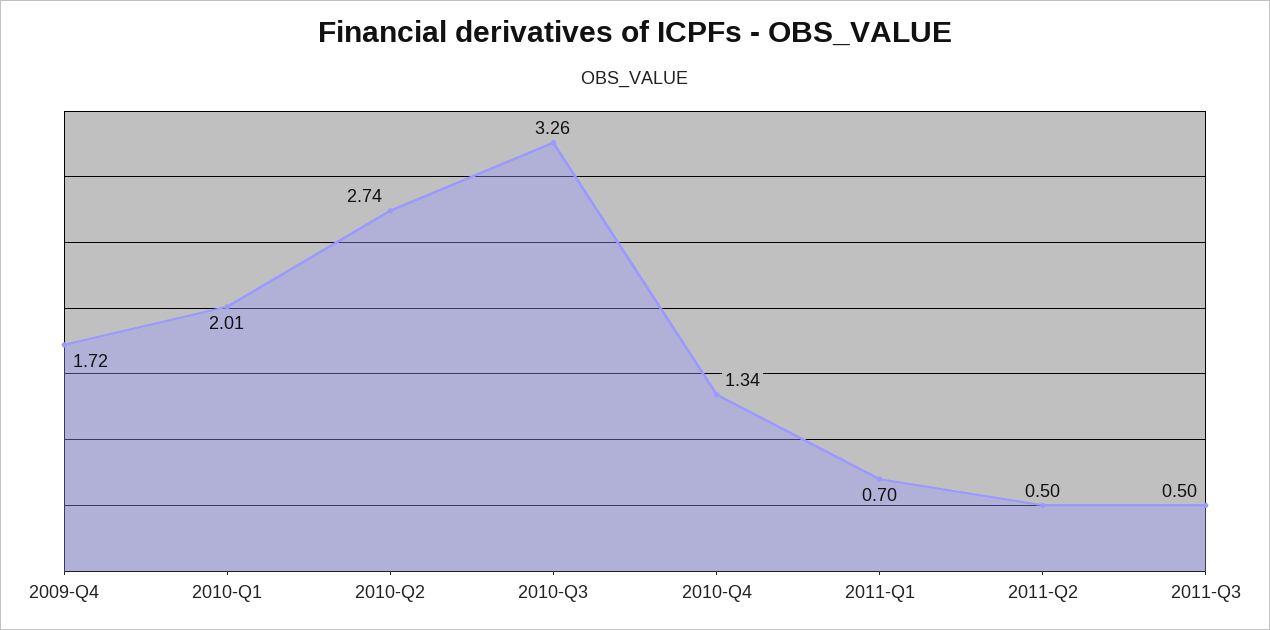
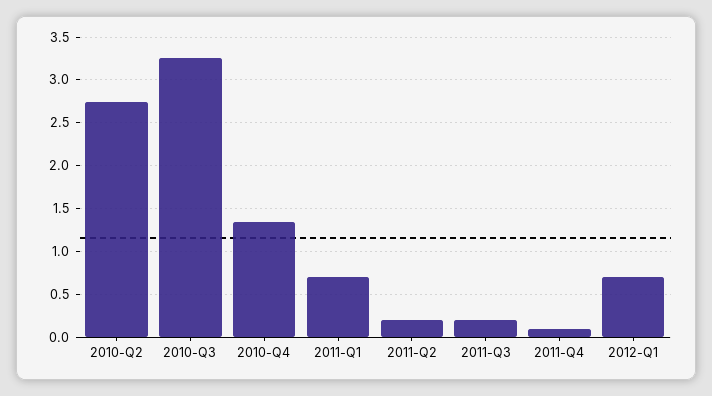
2009-Q4: 1.72 -> none
2010-Q1: 2.01 -> none
2011-Q2: 0.5 -> 0.2
2011-Q3: 0.5 -> 0.2
2011-Q4: none -> 0.1
2012-Q1: none -> 0.7

